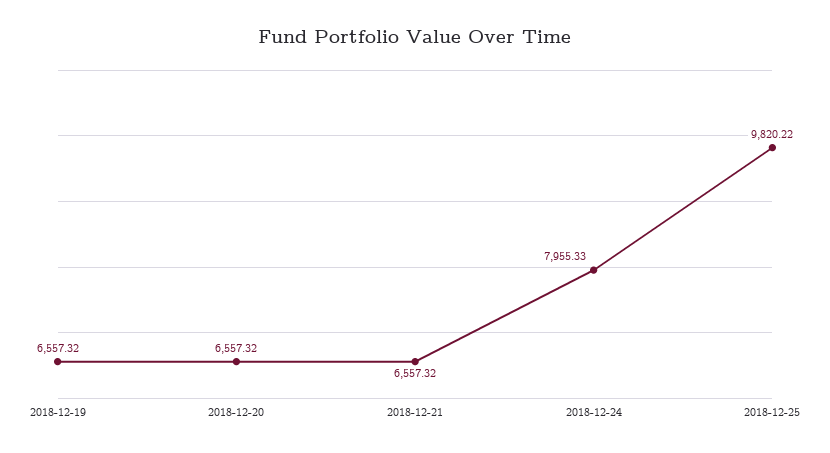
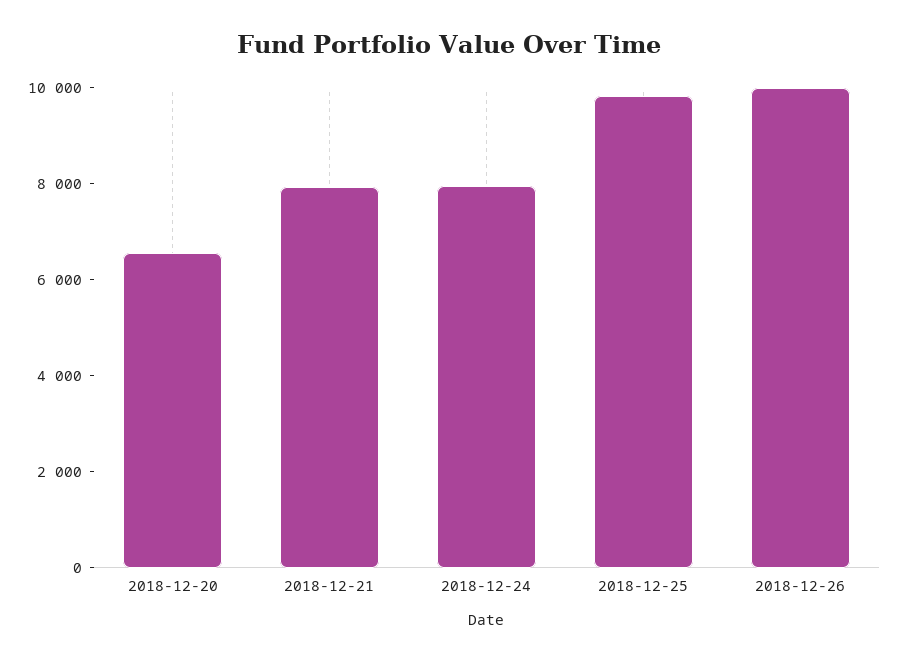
2018-12-19: 6557.32 -> none
2018-12-21: 6557.32 -> 8000
2018-12-26: none -> 10000

